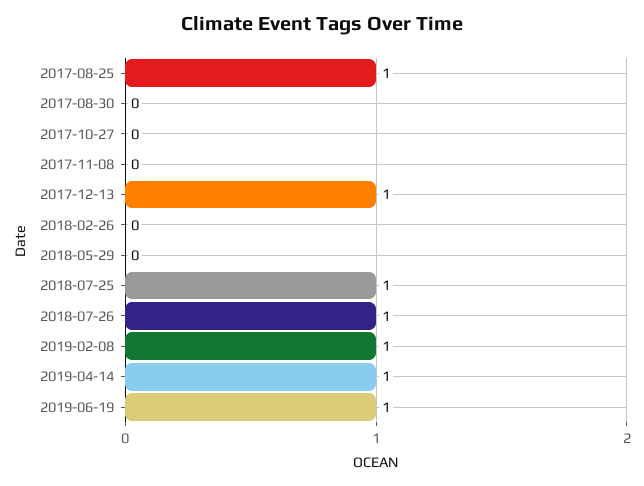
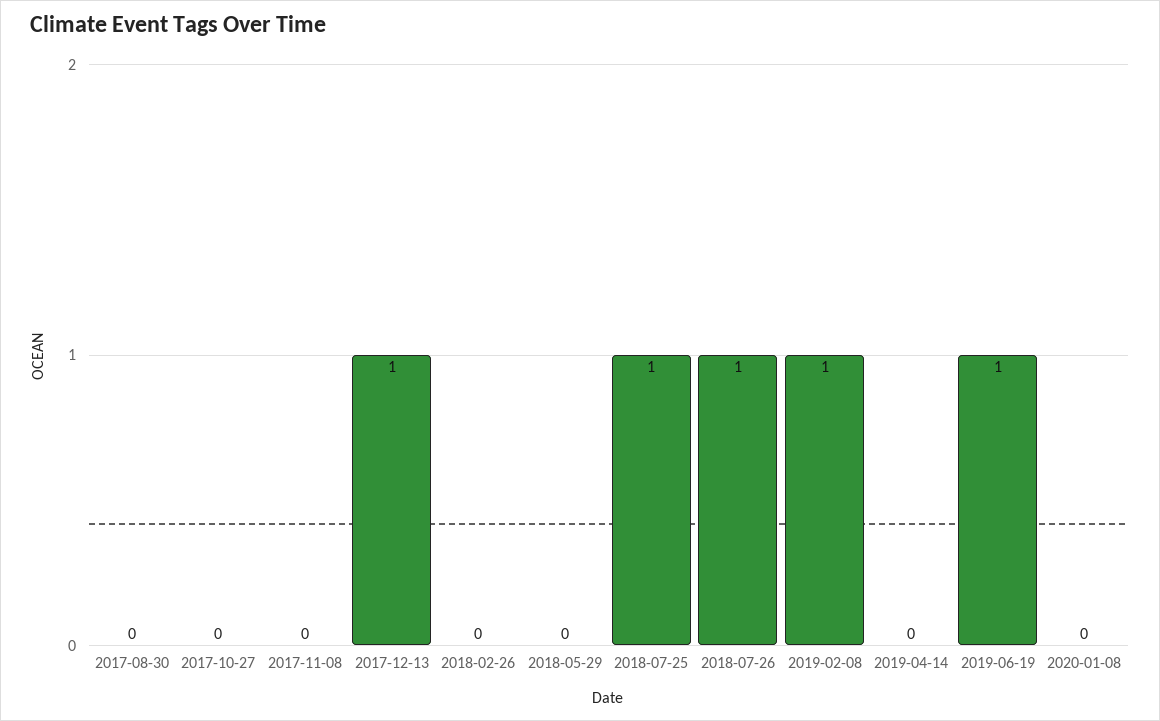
2017-08-25: 1 -> none
2019-04-14: 1 -> 0
2020-01-08: none -> 0

